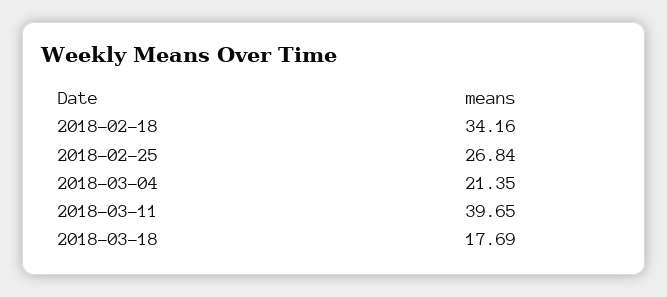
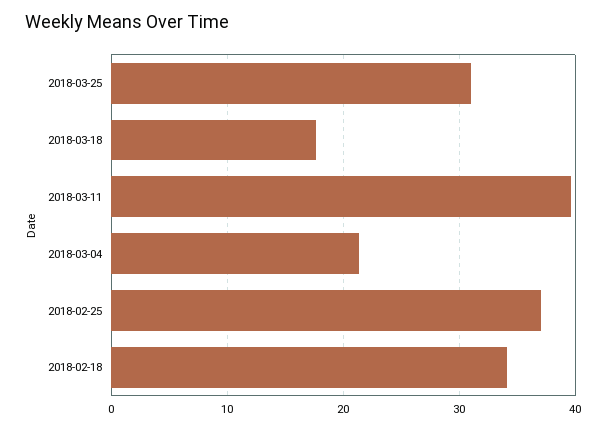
2018-02-25: 26.84 -> 37
2018-03-25: none -> 31

